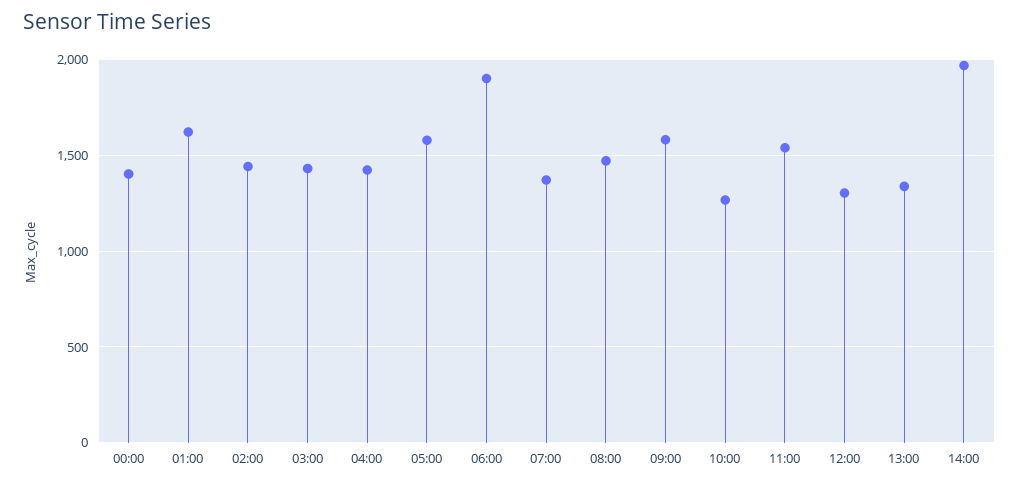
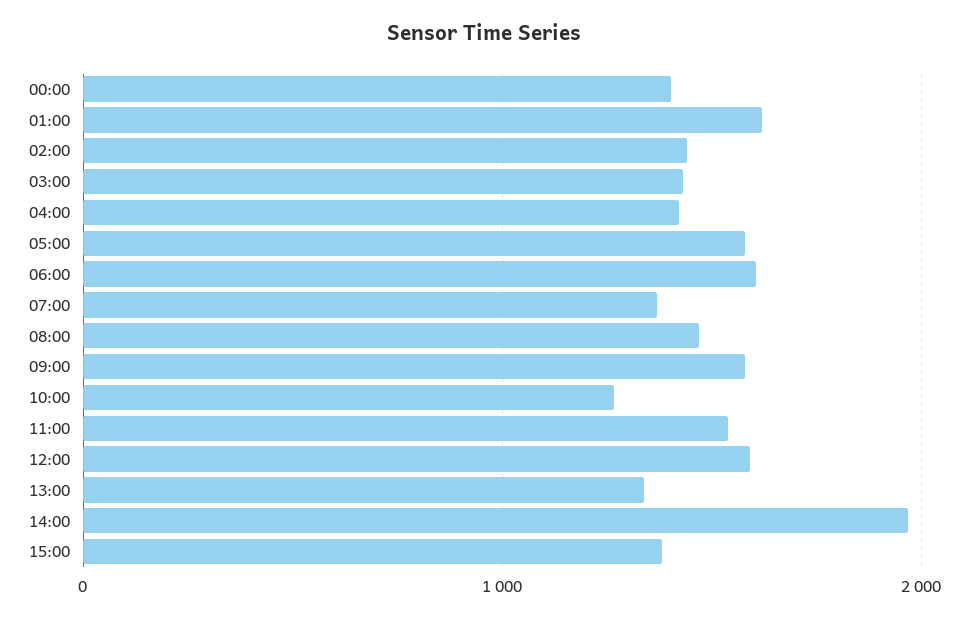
06:00: 1900 -> 1600
12:00: 1300 -> 1600
15:00: none -> 1400

